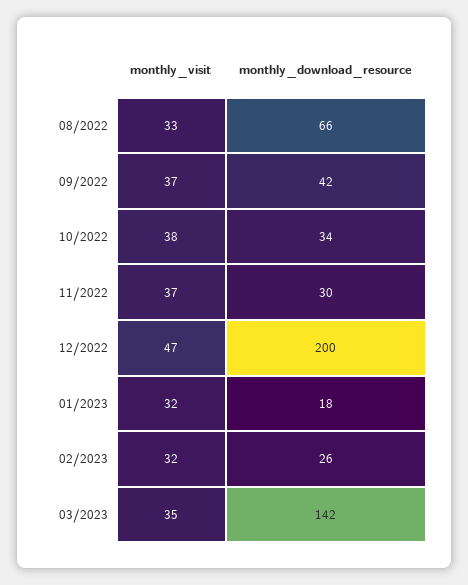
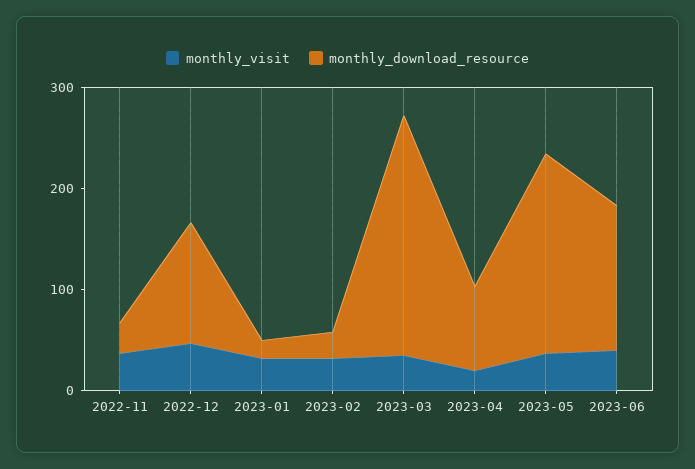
monthly_visit, 08/2022: 33 -> none
monthly_download_resource, 08/2022: 66 -> none
monthly_visit, 09/2022: 37 -> none
monthly_download_resource, 09/2022: 42 -> none
monthly_visit, 10/2022: 38 -> none
monthly_download_resource, 10/2022: 34 -> none
monthly_download_resource, 12/2022: 200 -> 120
monthly_download_resource, 03/2023: 142 -> 240
monthly_visit, 2023-04: none -> 20
monthly_download_resource, 2023-04: none -> 80
monthly_visit, 2023-05: none -> 40
monthly_download_resource, 2023-05: none -> 200
monthly_visit, 2023-06: none -> 40
monthly_download_resource, 2023-06: none -> 140

